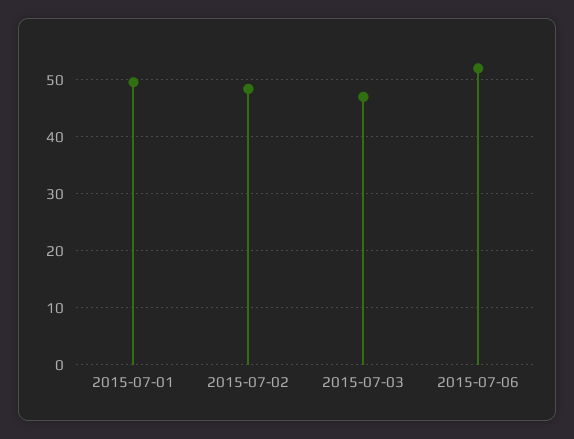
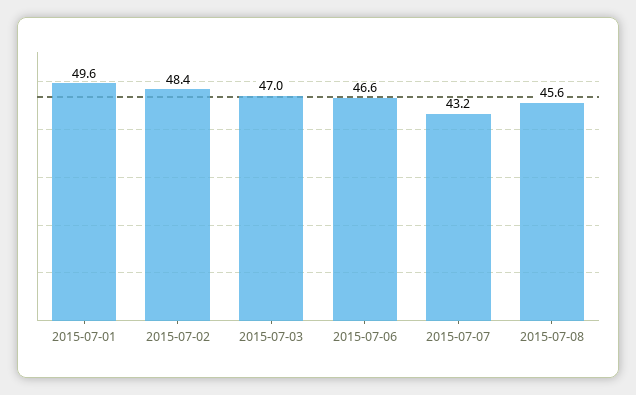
2015-07-06: 52 -> 46.6
2015-07-07: none -> 43.2
2015-07-08: none -> 45.6

